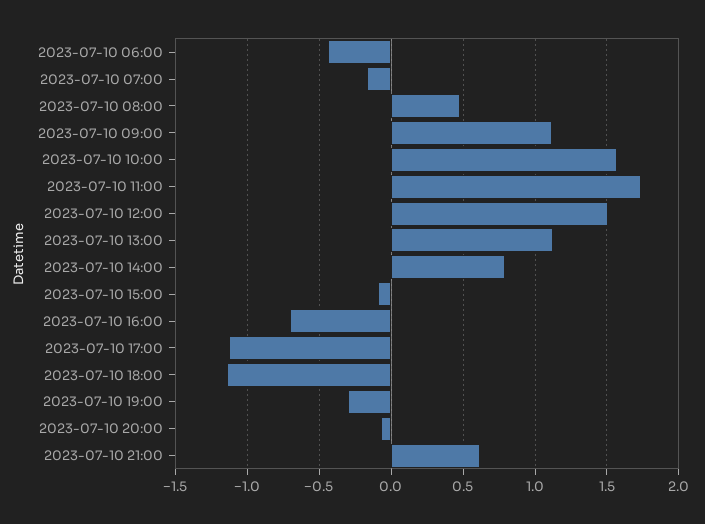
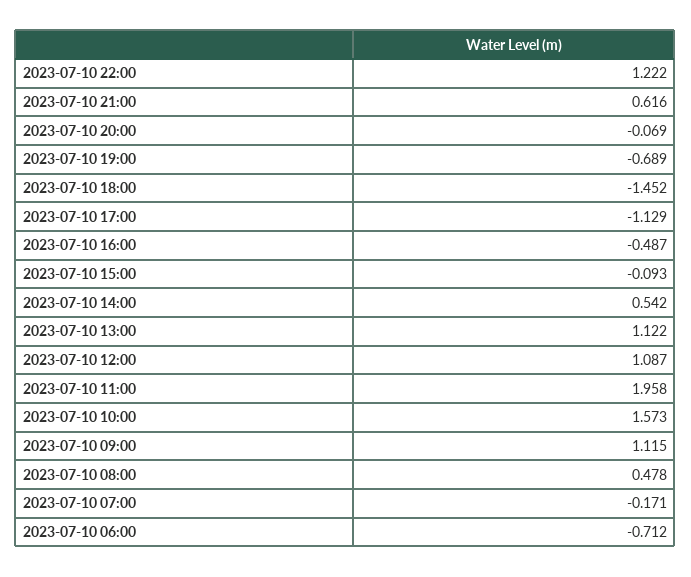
2023-07-10 06:00: -0.45 -> -0.712
2023-07-10 11:00: 1.75 -> 1.958
2023-07-10 12:00: 1.5 -> 1.087
2023-07-10 14:00: 0.8 -> 0.542
2023-07-10 16:00: -0.7 -> -0.487
2023-07-10 18:00: -1.15 -> -1.452
2023-07-10 19:00: -0.3 -> -0.689
2023-07-10 22:00: none -> 1.222

